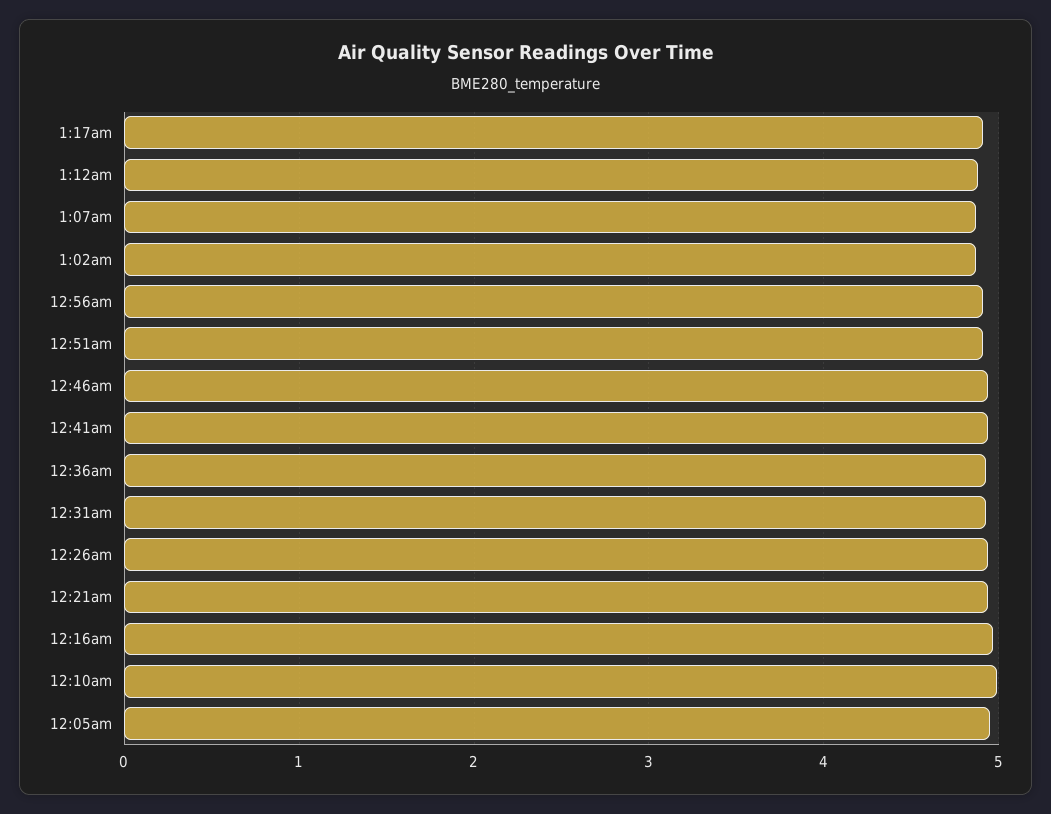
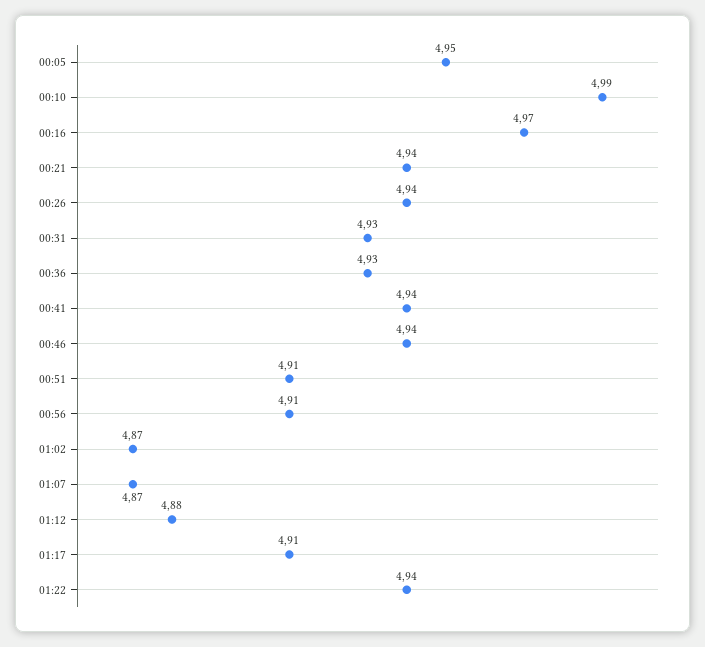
01:22: none -> 4.94

